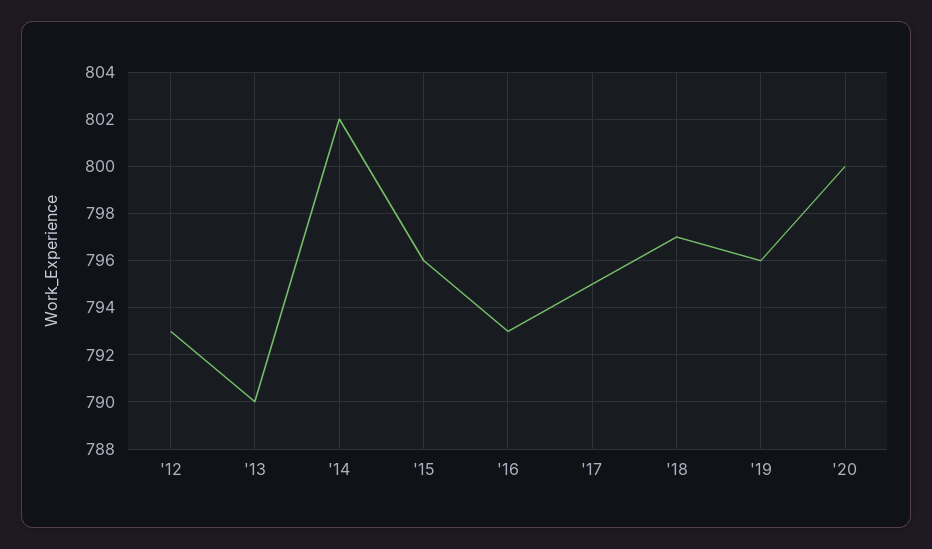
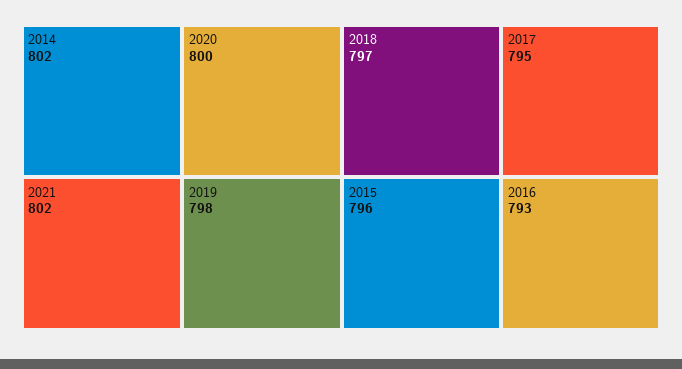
'12: 793 -> none
'13: 790 -> none
'19: 796 -> 798
2021: none -> 802

